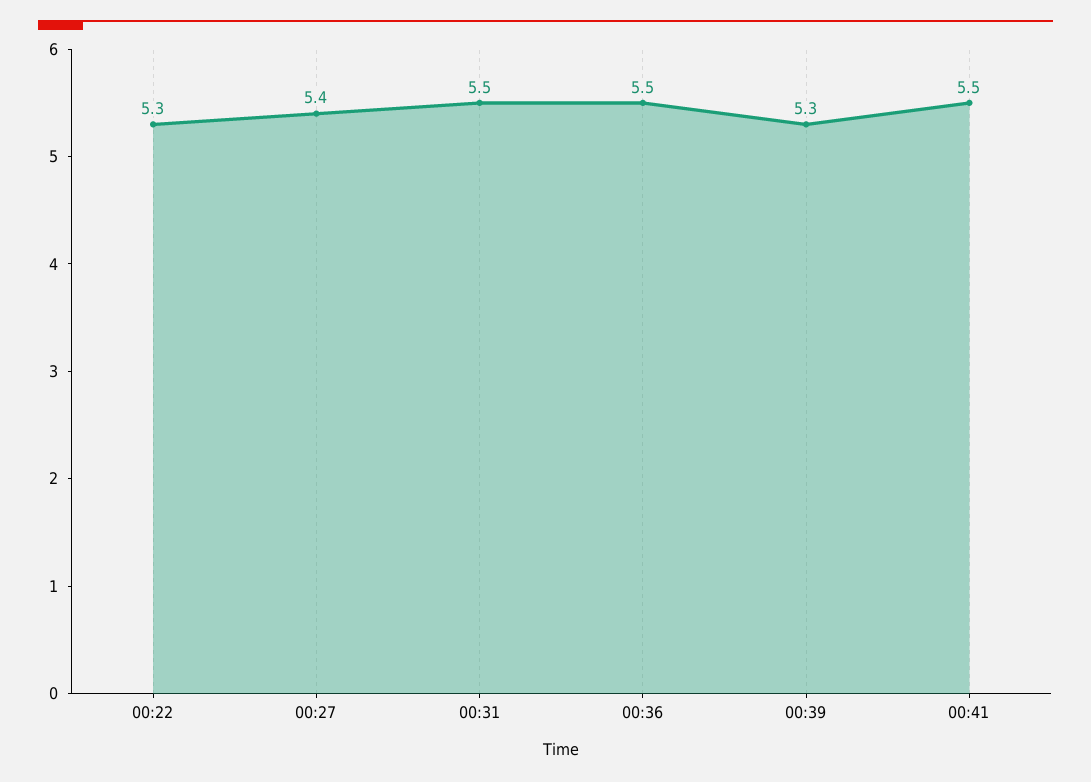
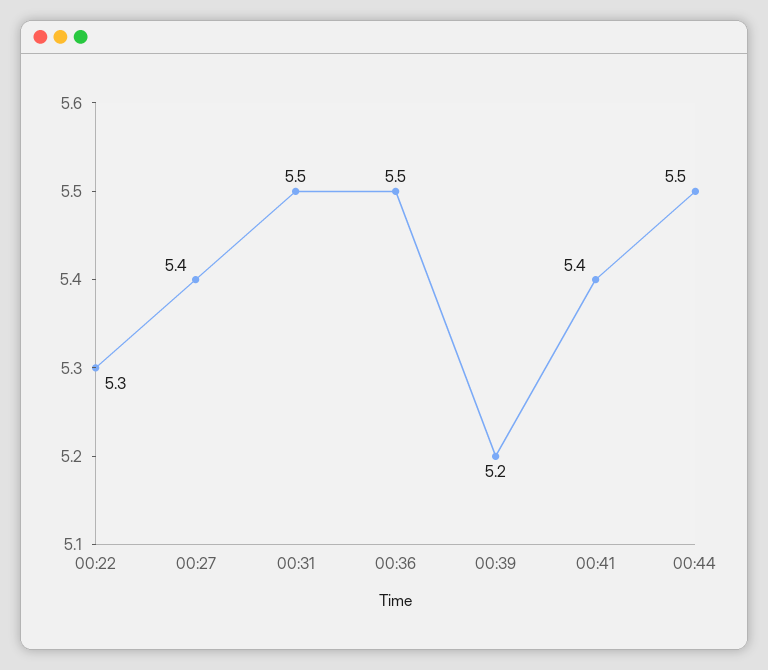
00:39: 5.3 -> 5.2
00:41: 5.5 -> 5.4
00:44: none -> 5.5

